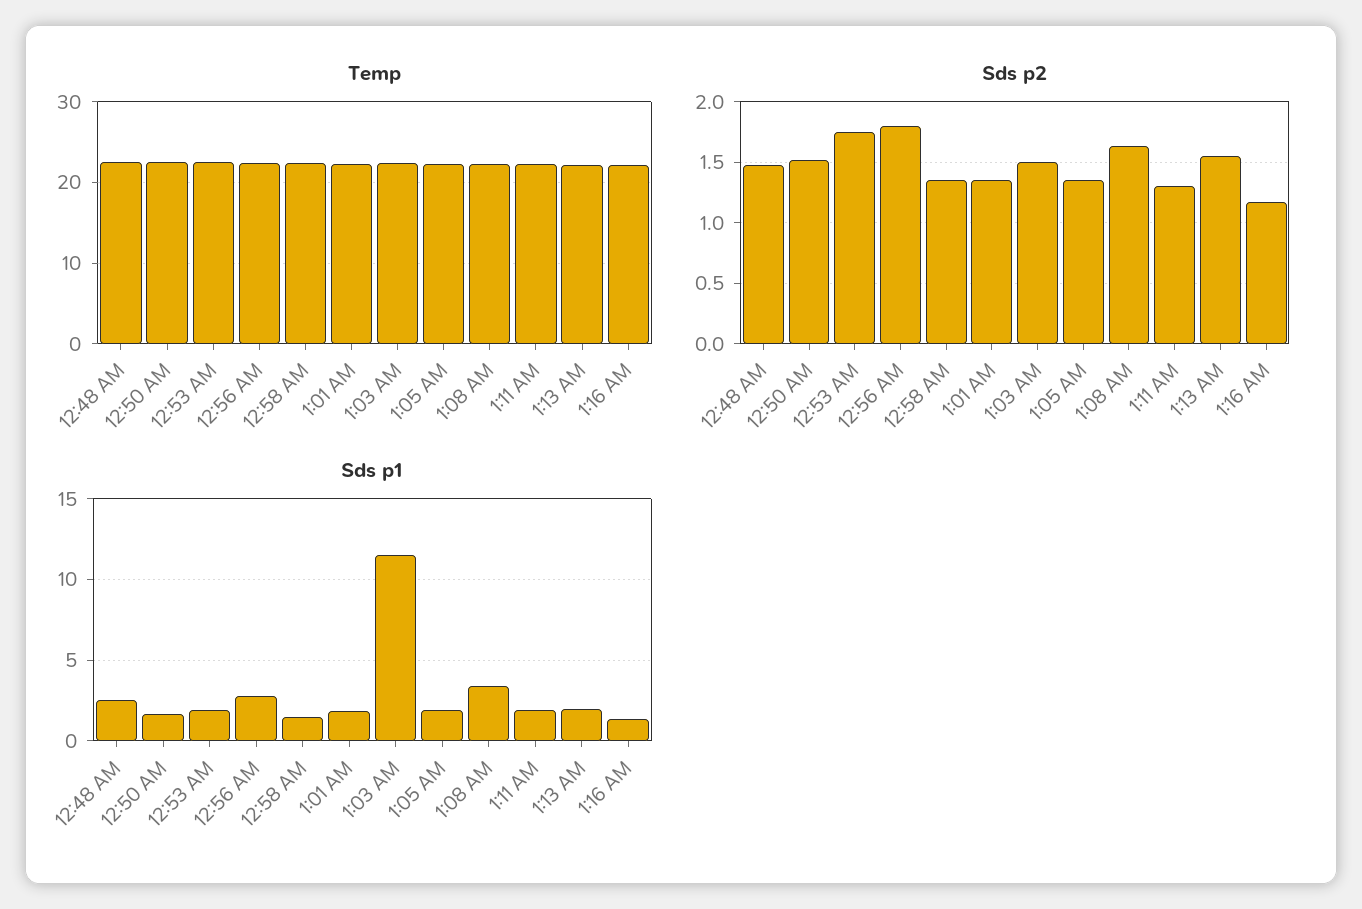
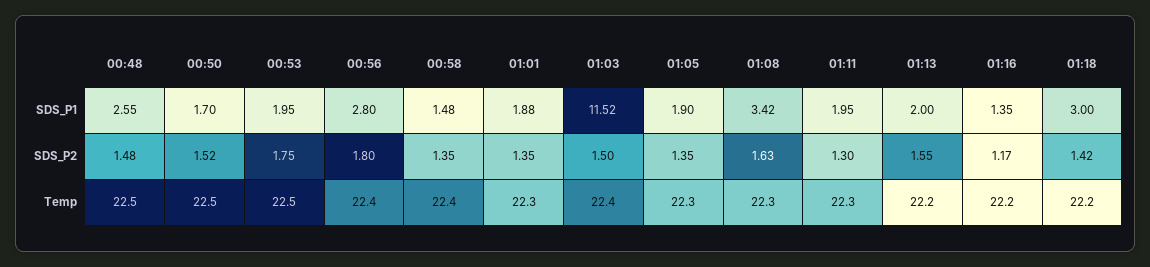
Sds p1, 01:18: none -> 3
Sds p2, 01:18: none -> 1.42
Temp, 01:18: none -> 22.2

